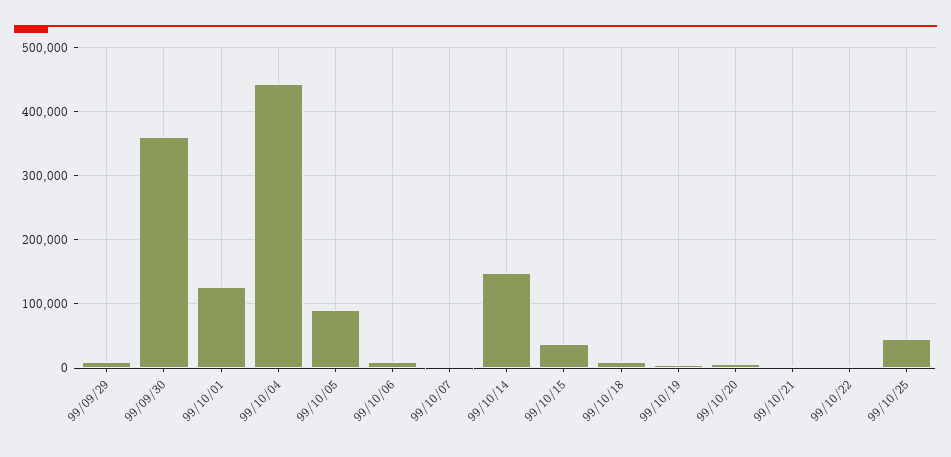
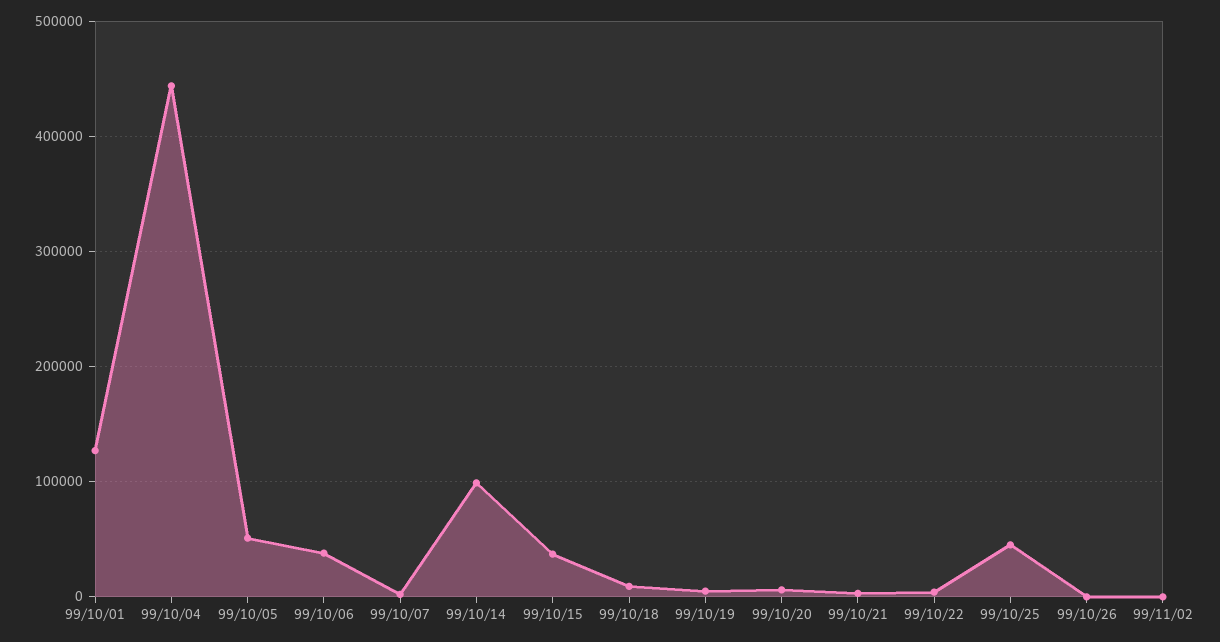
99/09/29: 10000 -> none
99/09/30: 360000 -> none
99/10/05: 90000 -> 50000
99/10/06: 10000 -> 40000
99/10/14: 150000 -> 100000
99/10/26: none -> 0
99/11/02: none -> 0

